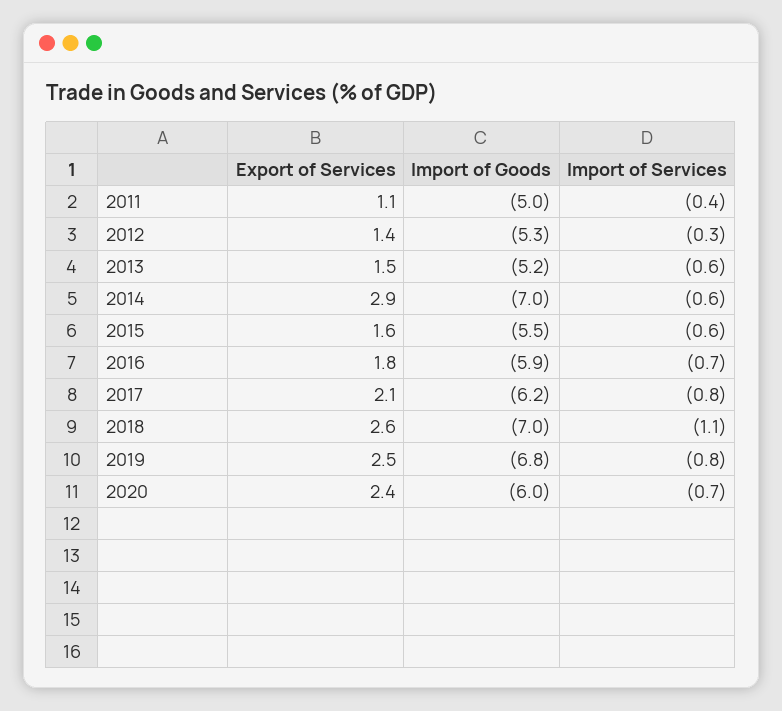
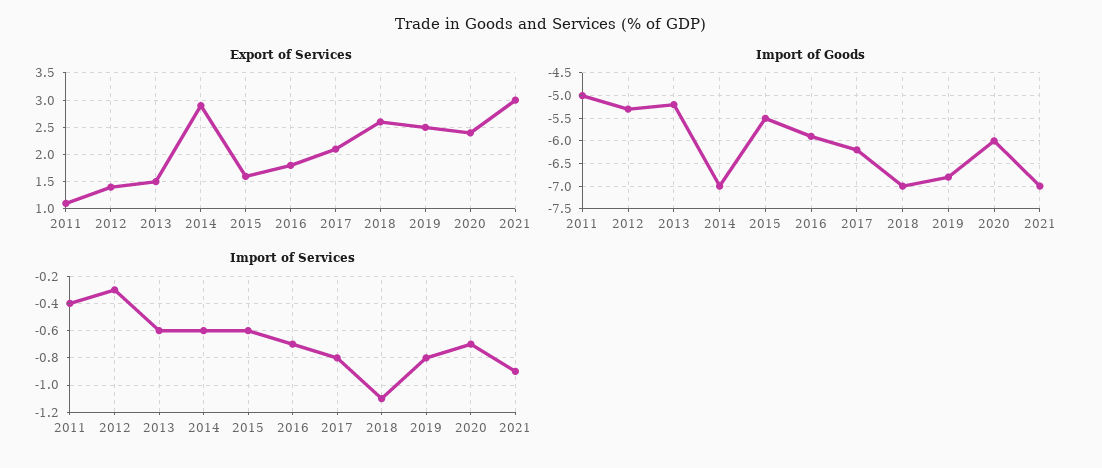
Export of Services, 2021: none -> 3
Import of Goods, 2021: none -> -7
Import of Services, 2021: none -> -0.9

